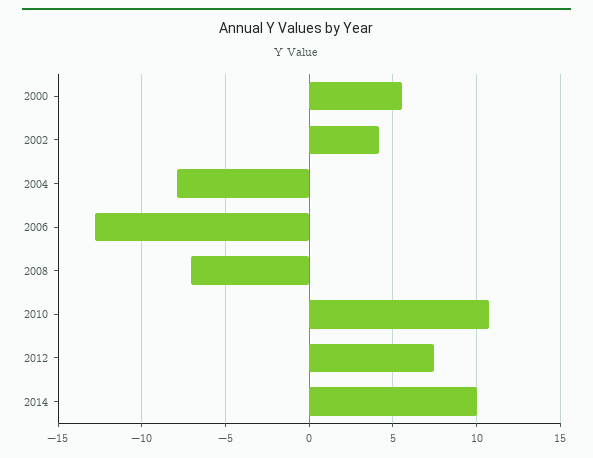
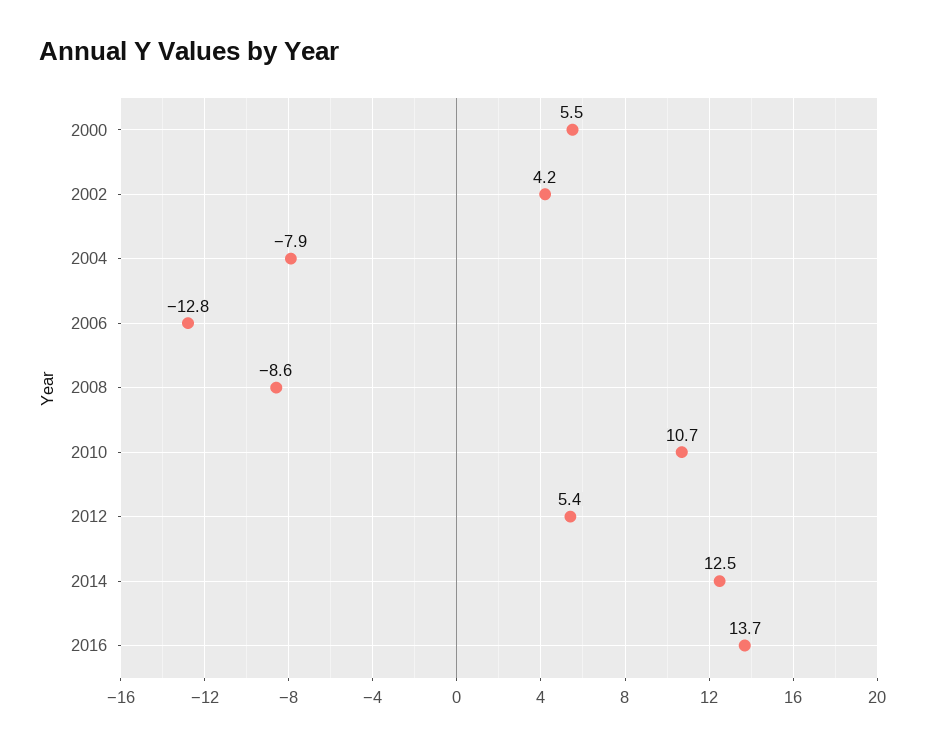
2008: -7 -> -8.6
2012: 7.5 -> 5.4
2014: 10 -> 12.5
2016: none -> 13.7

